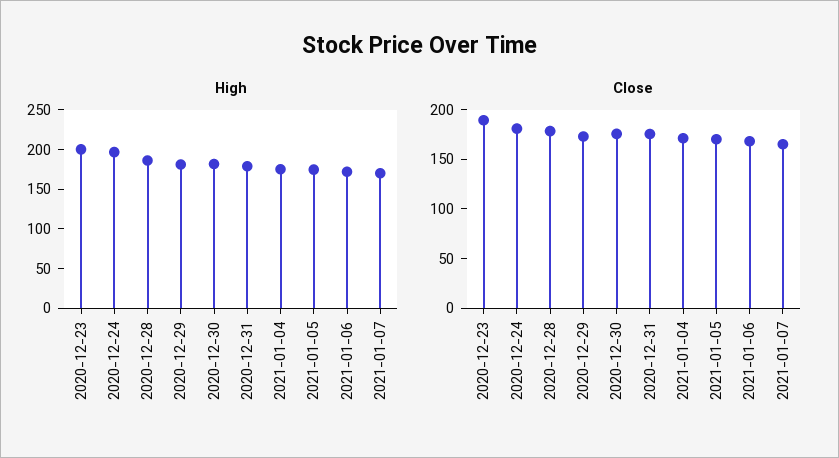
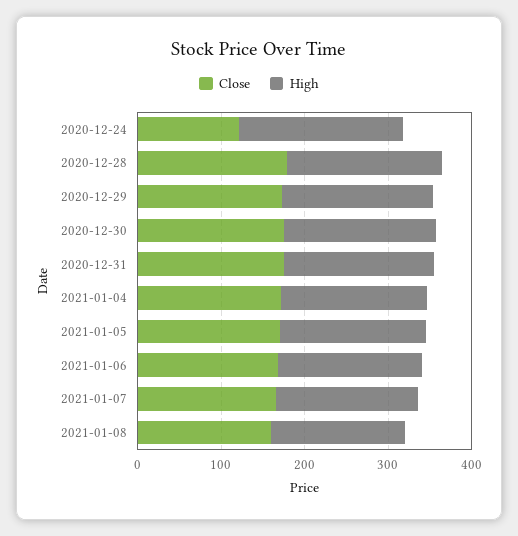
High, 2020-12-23: 200 -> none
Close, 2020-12-23: 190 -> none
Close, 2020-12-24: 180 -> 120
Close, 2021-01-08: none -> 160
High, 2021-01-08: none -> 160

